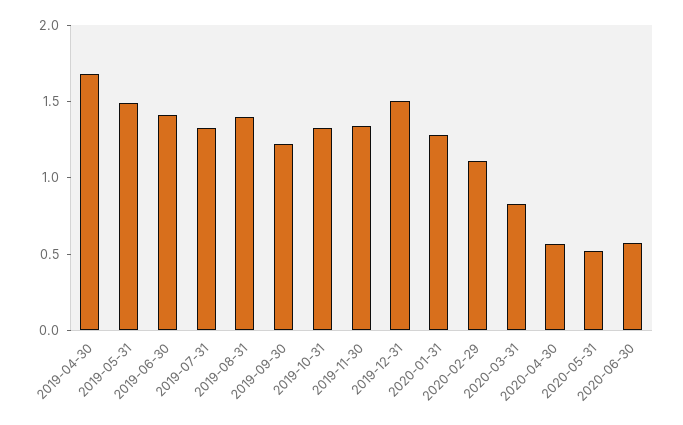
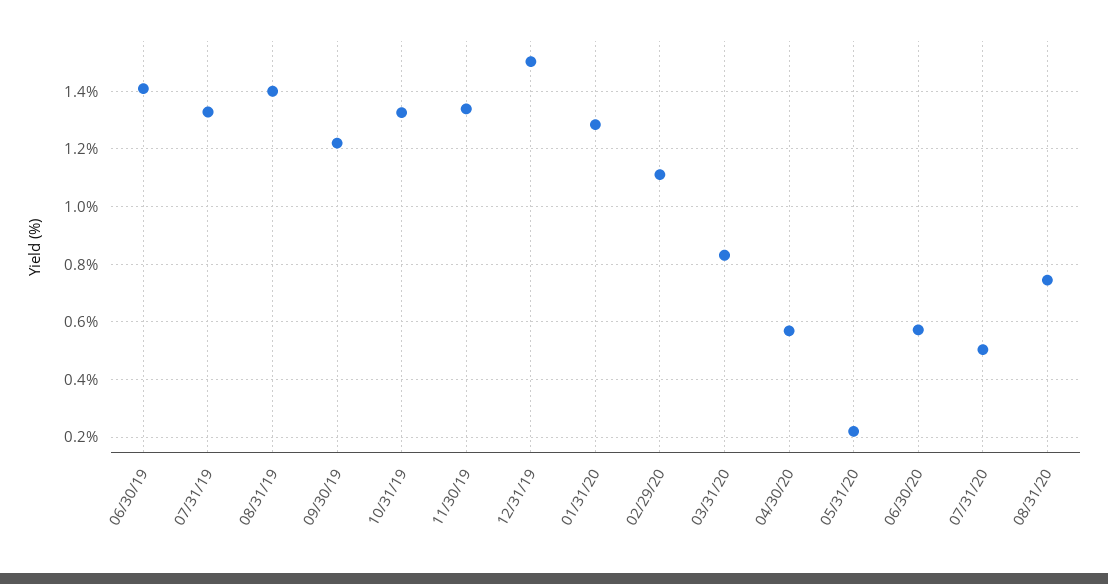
2019-04-30: 1.7 -> none
2019-05-31: 1.5 -> none
2020-05-31: 0.5 -> 0.225
07/31/20: none -> 0.5
08/31/20: none -> 0.75

